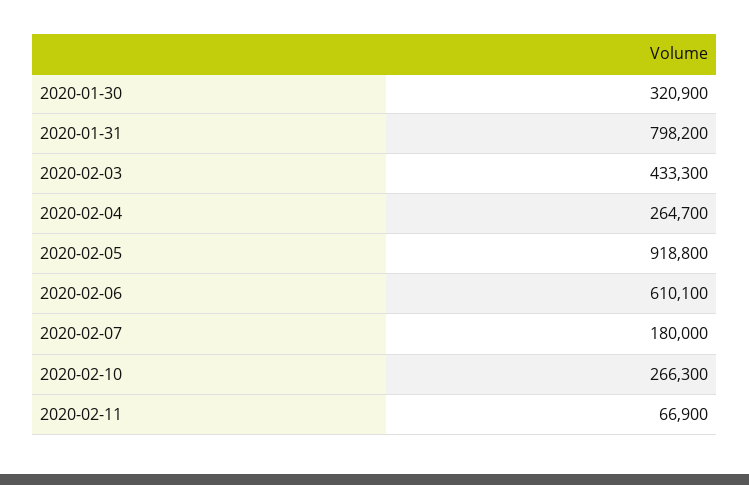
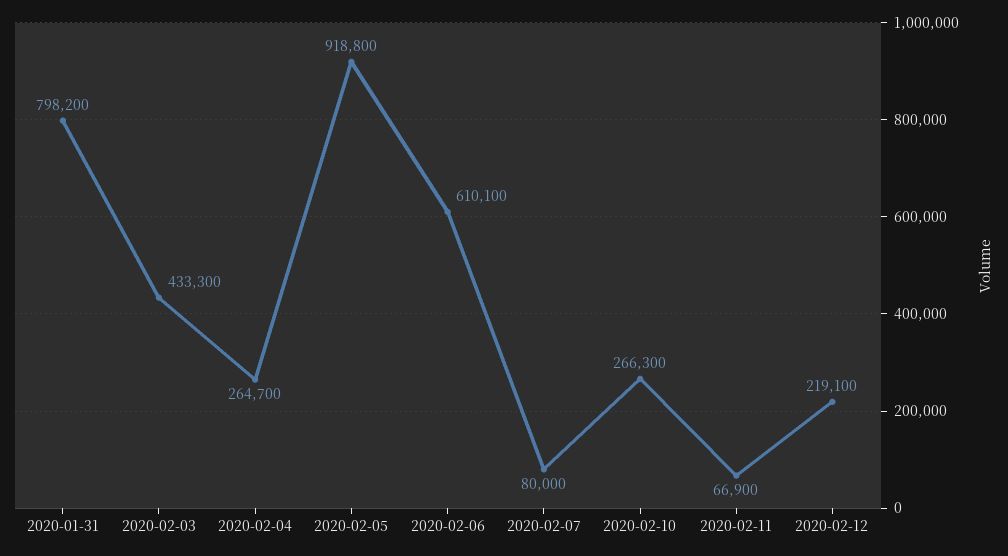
2020-01-30: 320900 -> none
2020-02-07: 180000 -> 80000
2020-02-12: none -> 219100

